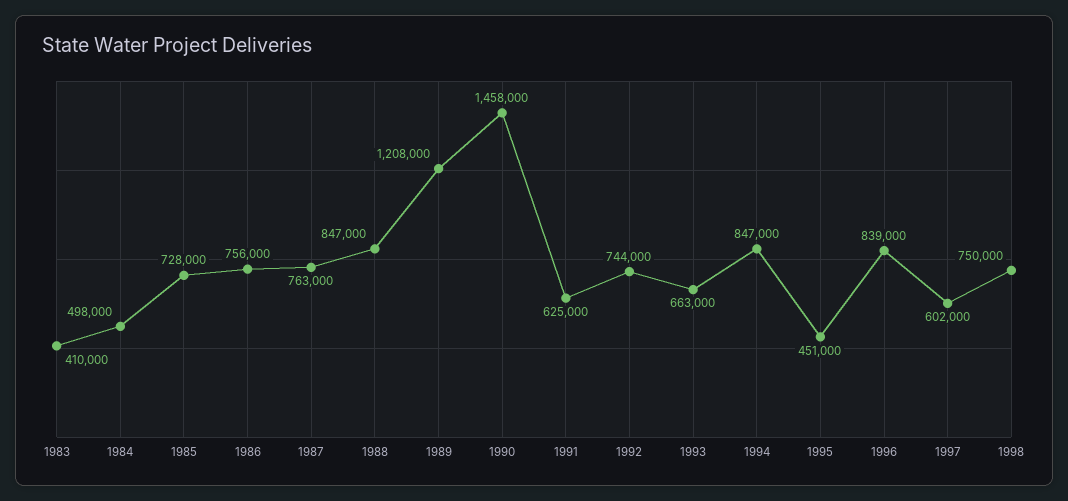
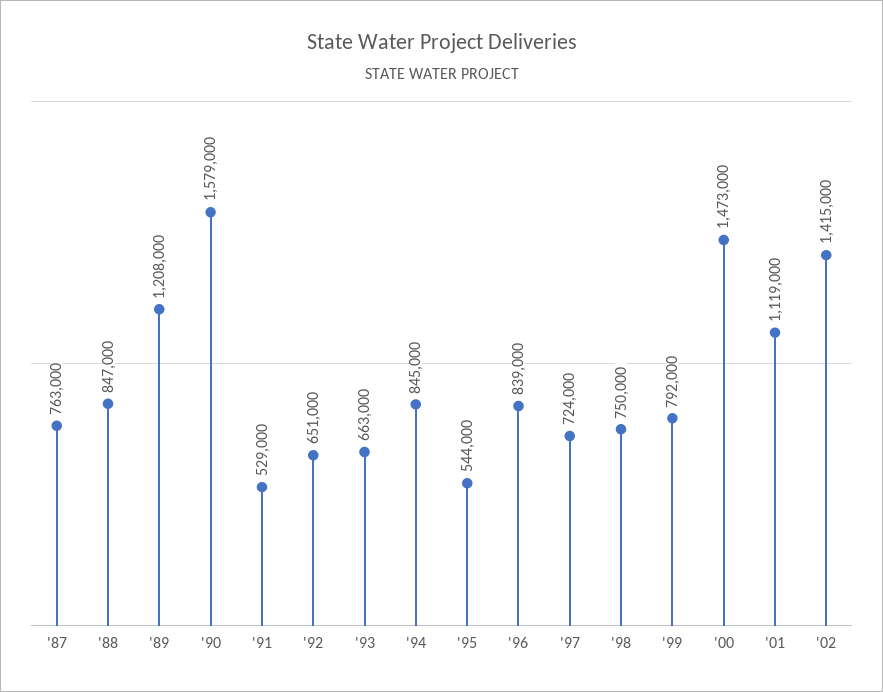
1983: 410000 -> none
1984: 498000 -> none
1985: 728000 -> none
1986: 756000 -> none
1990: 1458000 -> 1579000
1991: 625000 -> 529000
1992: 744000 -> 651000
1994: 847000 -> 845000
1995: 451000 -> 544000
1997: 602000 -> 724000
'99: none -> 792000
'00: none -> 1473000
'01: none -> 1119000
'02: none -> 1415000

